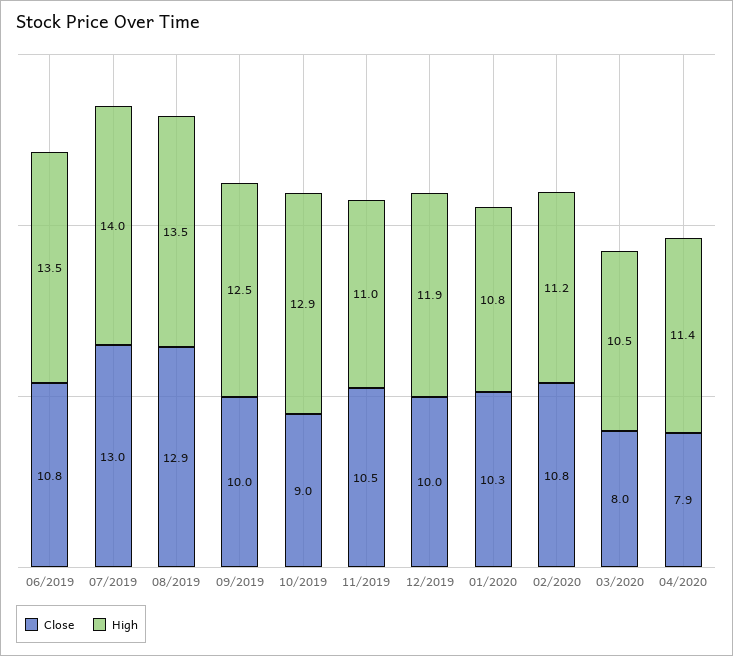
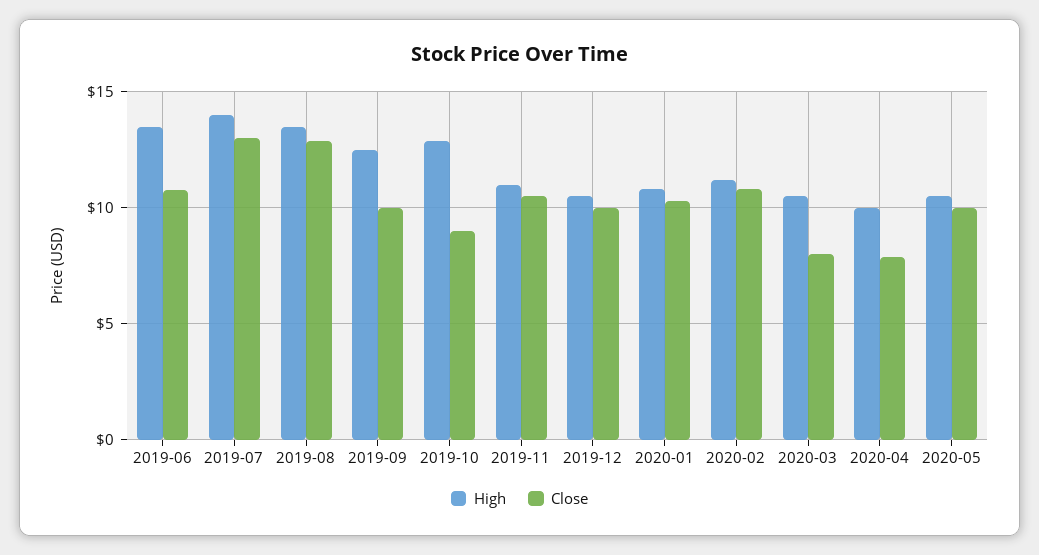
High, 12/2019: 11.9 -> 10.5
High, 04/2020: 11.4 -> 10
High, 2020-05: none -> 10.5
Close, 2020-05: none -> 10

